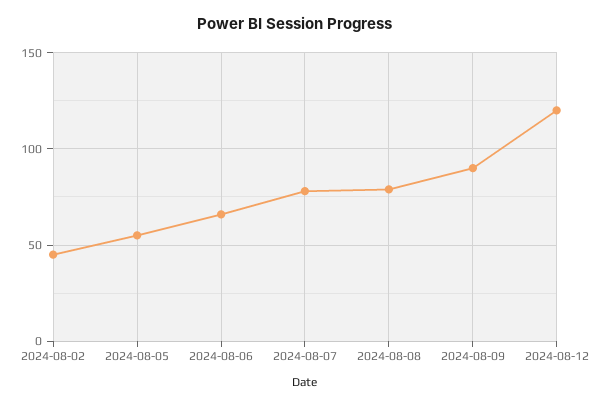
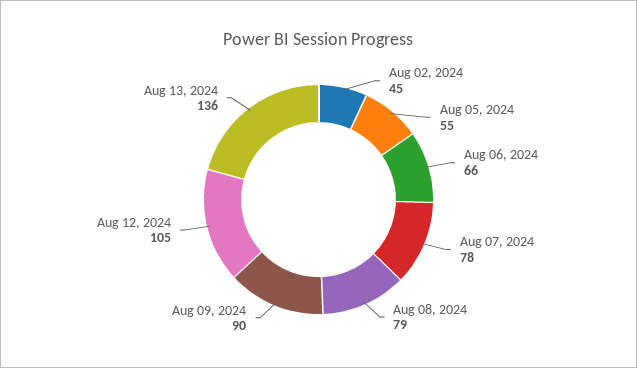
2024-08-12: 120 -> 105
Aug 13, 2024: none -> 136

